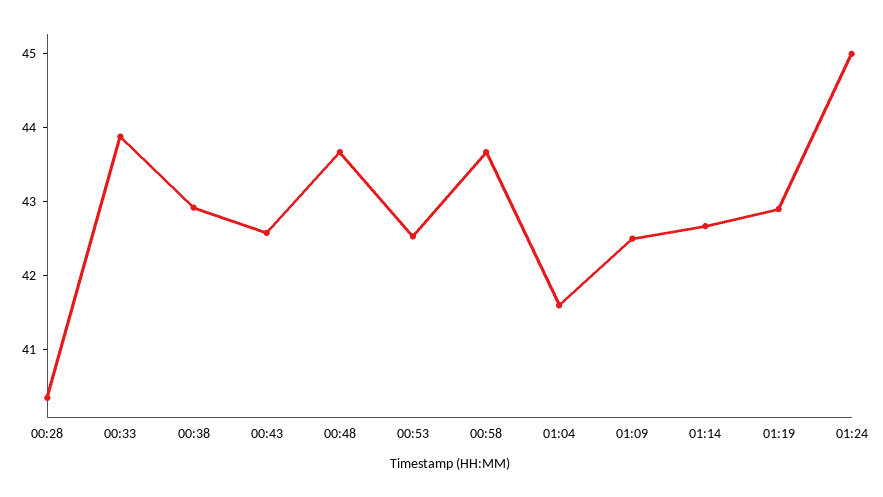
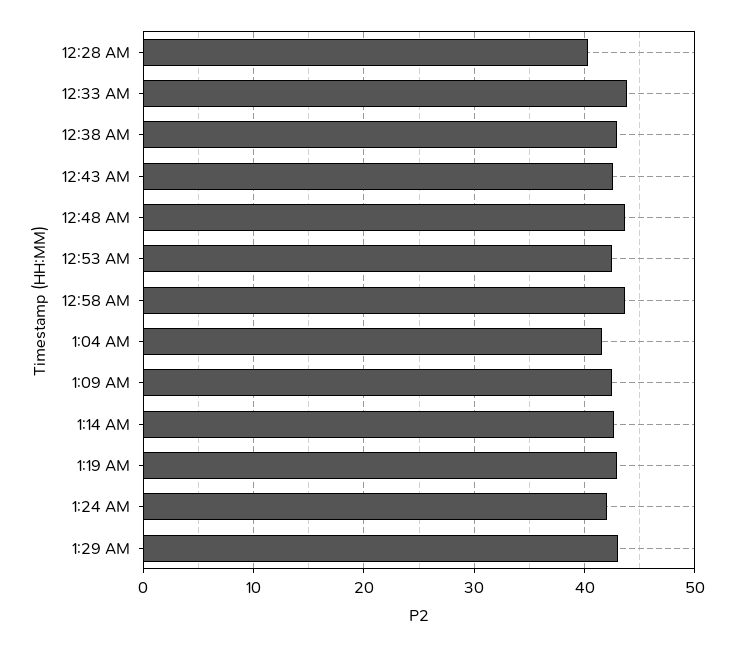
01:24: 45 -> 42
1:29 AM: none -> 43

